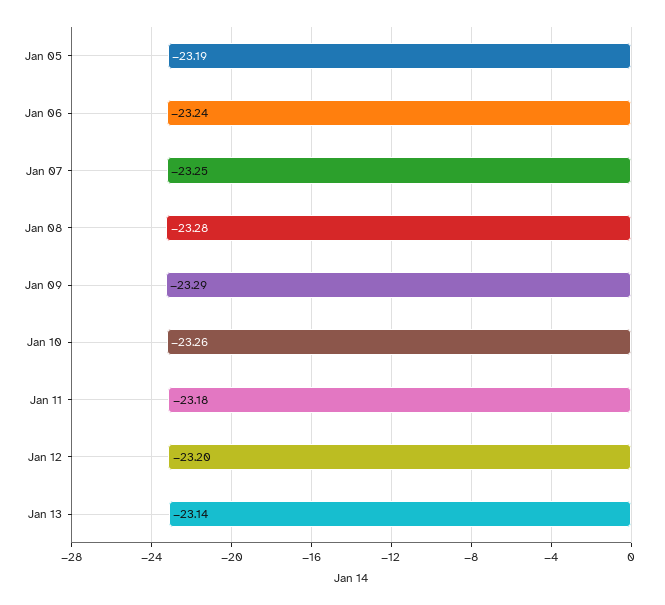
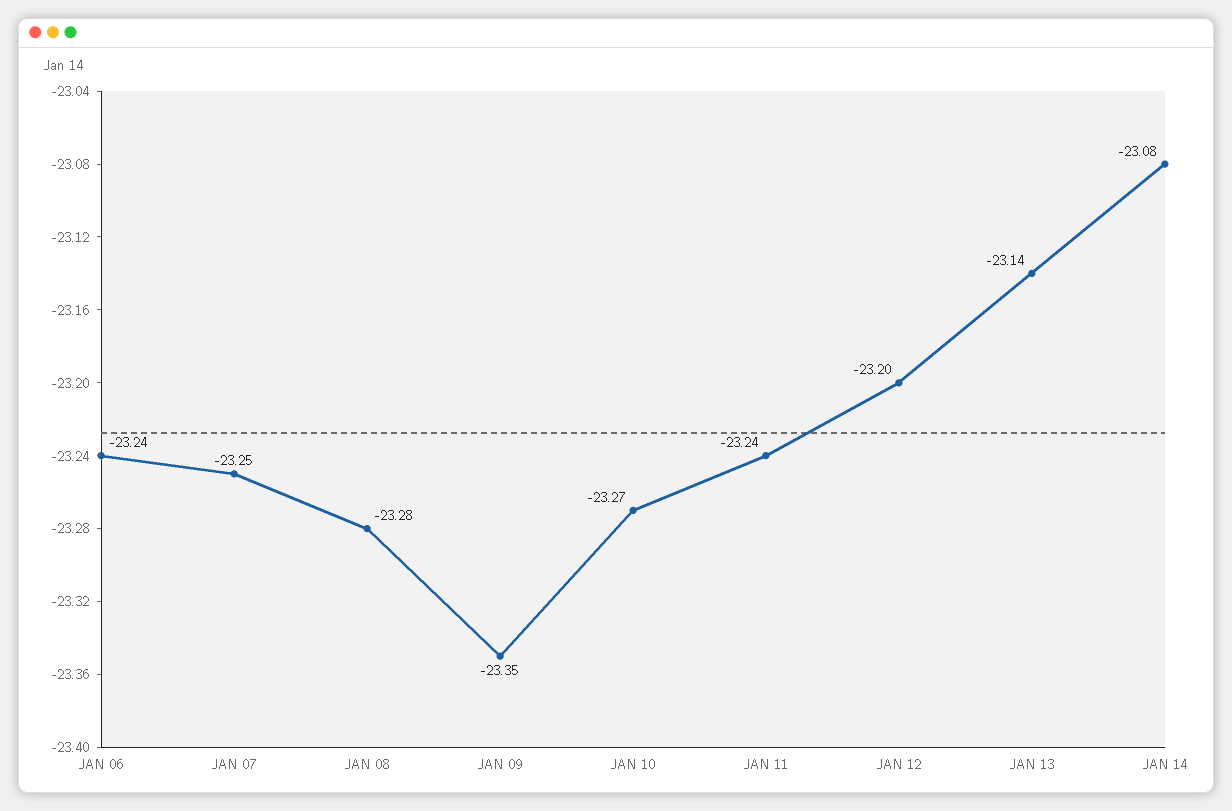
Jan 05: -23.19 -> none
Jan 09: -23.29 -> -23.35
Jan 10: -23.26 -> -23.27
Jan 11: -23.18 -> -23.24
JAN 14: none -> -23.08

